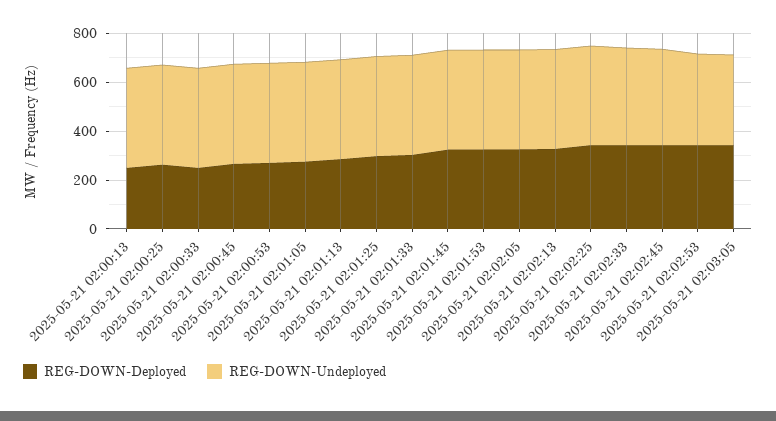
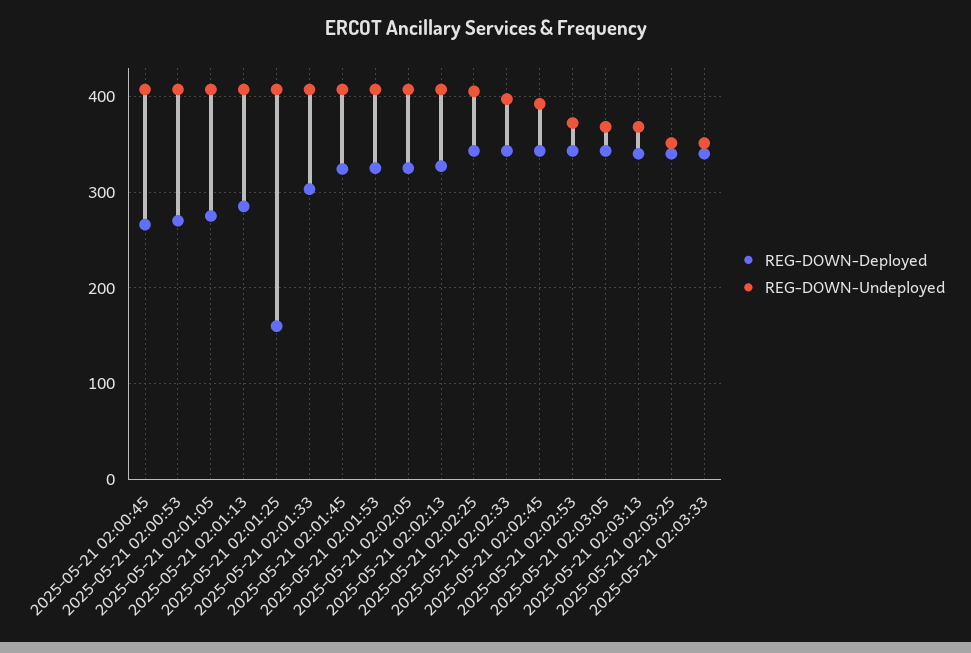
REG-DOWN-Deployed, 2025-05-21 02:00:13: 250 -> none
REG-DOWN-Undeployed, 2025-05-21 02:00:13: 400 -> none
REG-DOWN-Deployed, 2025-05-21 02:00:25: 250 -> none
REG-DOWN-Undeployed, 2025-05-21 02:00:25: 400 -> none
REG-DOWN-Deployed, 2025-05-21 02:00:33: 250 -> none
REG-DOWN-Undeployed, 2025-05-21 02:00:33: 400 -> none
REG-DOWN-Deployed, 2025-05-21 02:01:25: 300 -> 160
REG-DOWN-Deployed, 2025-05-21 02:03:13: none -> 340
REG-DOWN-Undeployed, 2025-05-21 02:03:13: none -> 370
REG-DOWN-Deployed, 2025-05-21 02:03:25: none -> 340
REG-DOWN-Undeployed, 2025-05-21 02:03:25: none -> 350
REG-DOWN-Deployed, 2025-05-21 02:03:33: none -> 340
REG-DOWN-Undeployed, 2025-05-21 02:03:33: none -> 350

